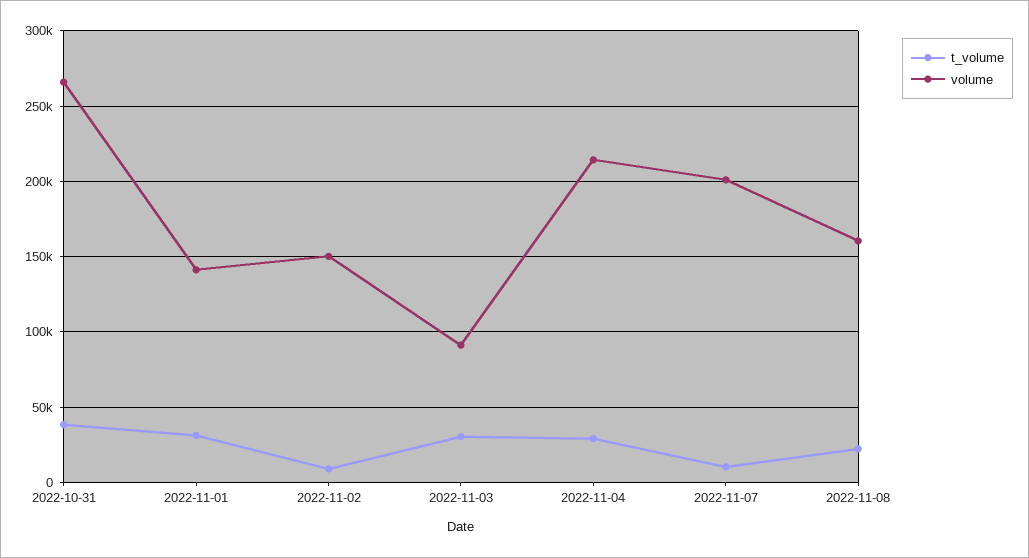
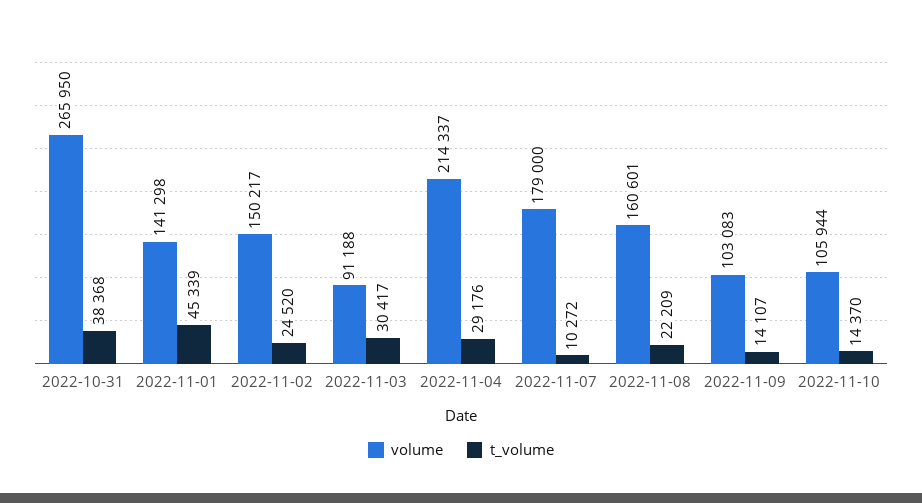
t_volume, 2022-11-01: 30000 -> 45339
t_volume, 2022-11-02: 10000 -> 24520
volume, 2022-11-07: 200000 -> 179000
volume, 2022-11-09: none -> 103083
t_volume, 2022-11-09: none -> 14107
volume, 2022-11-10: none -> 105944
t_volume, 2022-11-10: none -> 14370

